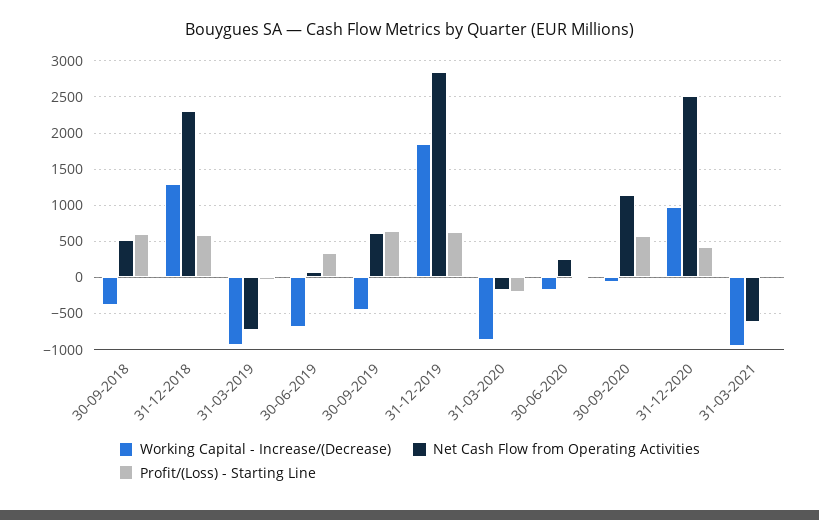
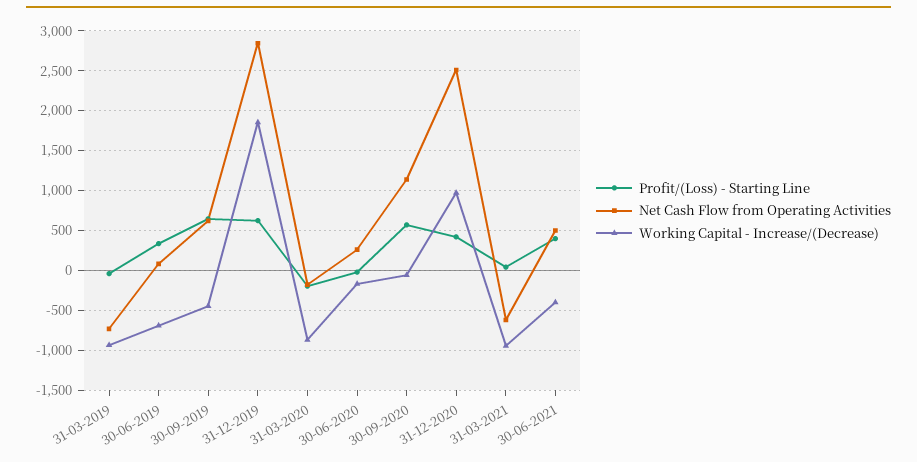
Working Capital - Increase/(Decrease), 30-09-2018: -400 -> none
Net Cash Flow from Operating Activities, 30-09-2018: 500 -> none
Profit/(Loss) - Starting Line, 30-09-2018: 600 -> none
Working Capital - Increase/(Decrease), 31-12-2018: 1300 -> none
Net Cash Flow from Operating Activities, 31-12-2018: 2300 -> none
Profit/(Loss) - Starting Line, 31-12-2018: 600 -> none
Profit/(Loss) - Starting Line, 30-06-2021: none -> 400
Net Cash Flow from Operating Activities, 30-06-2021: none -> 500
Working Capital - Increase/(Decrease), 30-06-2021: none -> -400

